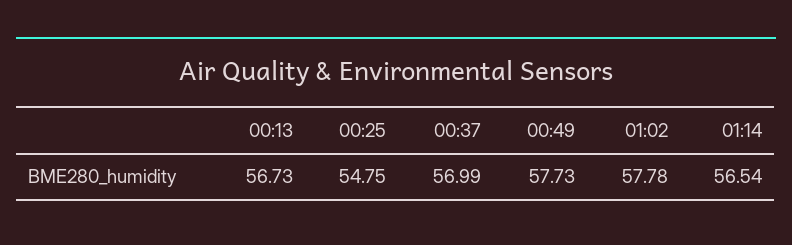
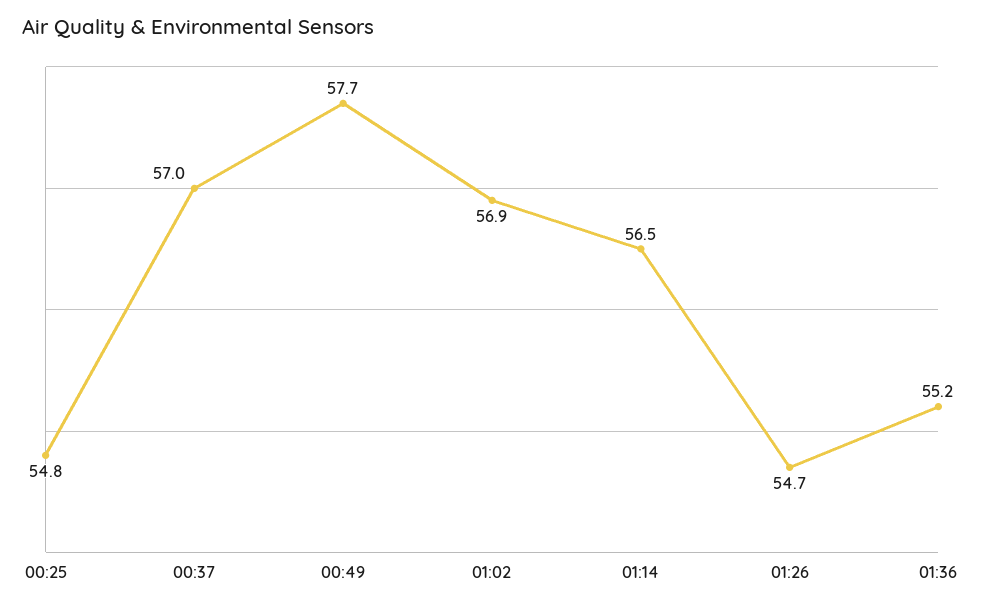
00:13: 56.73 -> none
01:02: 57.78 -> 56.9
01:26: none -> 54.7
01:36: none -> 55.2

